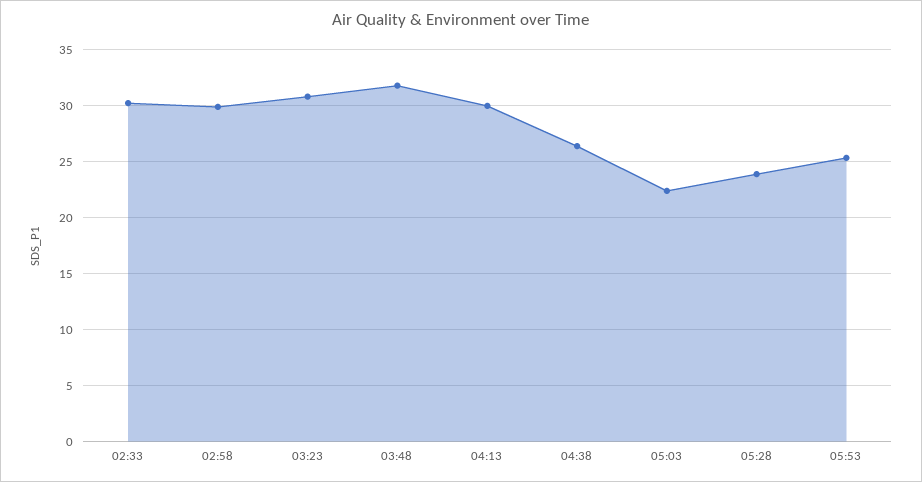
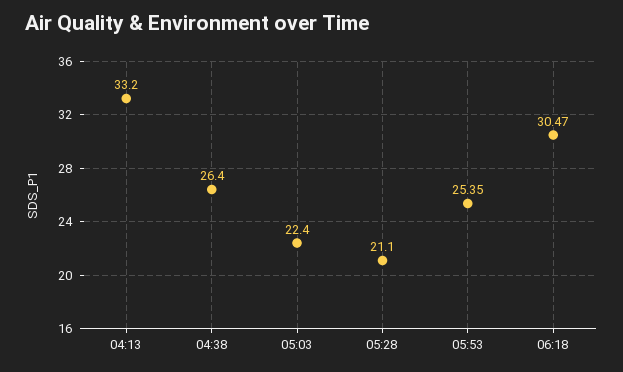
02:33: 30 -> none
02:58: 30 -> none
03:23: 31 -> none
03:48: 32 -> none
04:13: 30 -> 33.2
05:28: 24 -> 21.1
06:18: none -> 30.47

